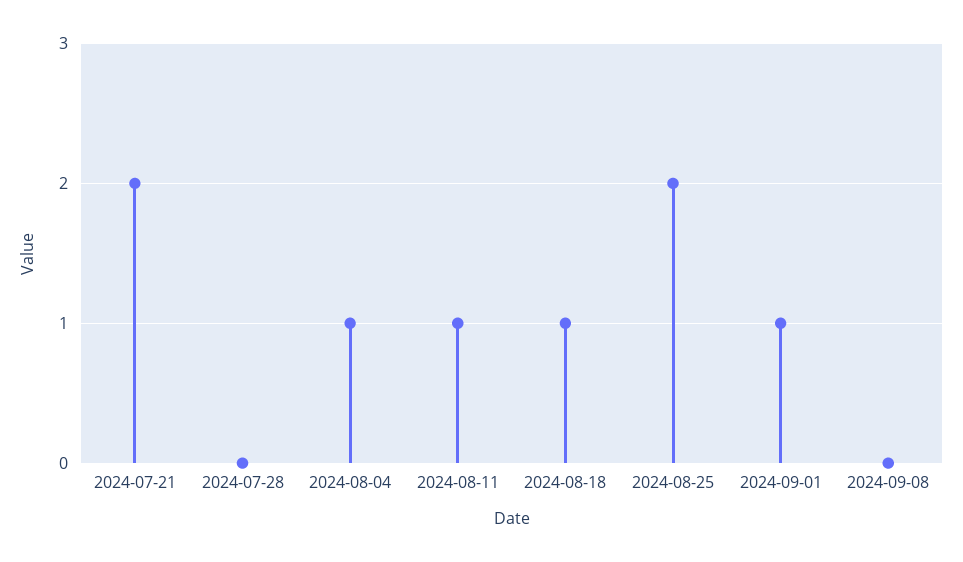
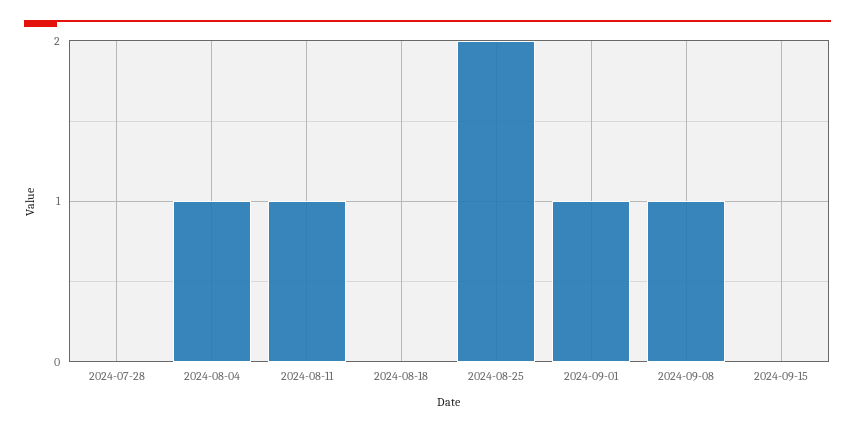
2024-07-21: 2 -> none
2024-08-18: 1 -> 0
2024-09-08: 0 -> 1
2024-09-15: none -> 0

